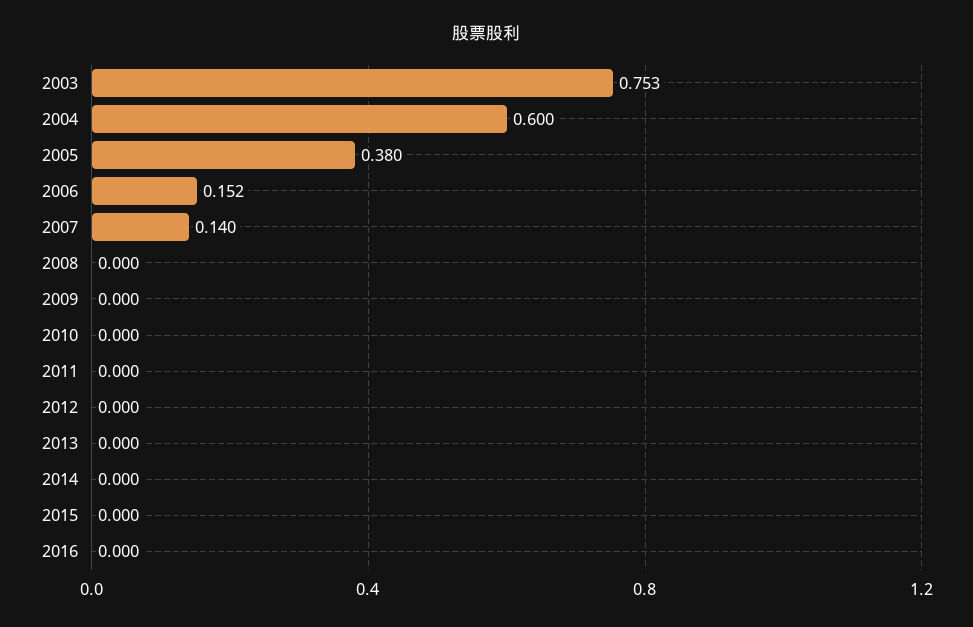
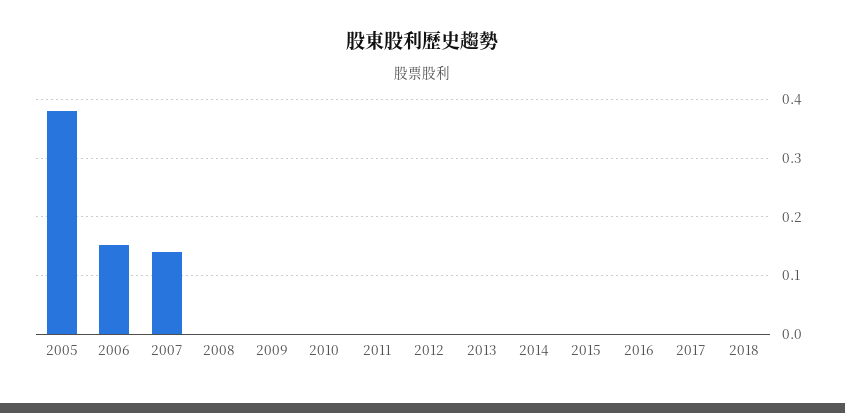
2003: 0.753 -> none
2004: 0.6 -> none
2017: none -> 0
2018: none -> 0

